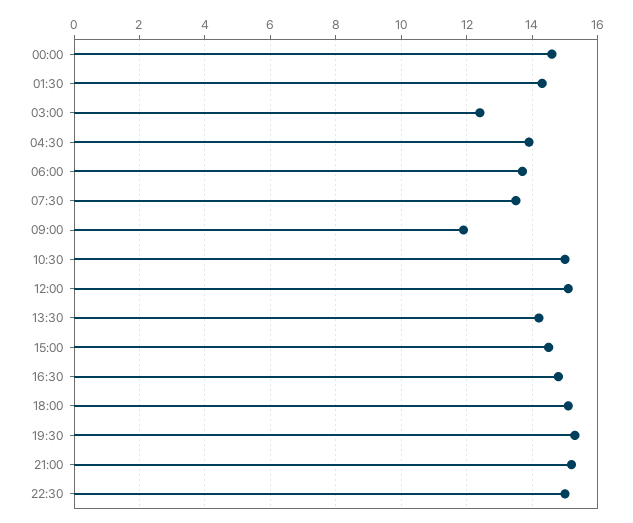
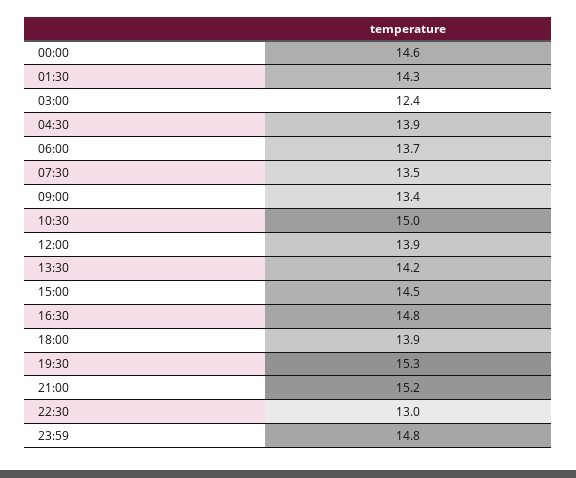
09:00: 12 -> 13.4
12:00: 15 -> 13.9
18:00: 15 -> 13.9
22:30: 15 -> 13
23:59: none -> 14.8

